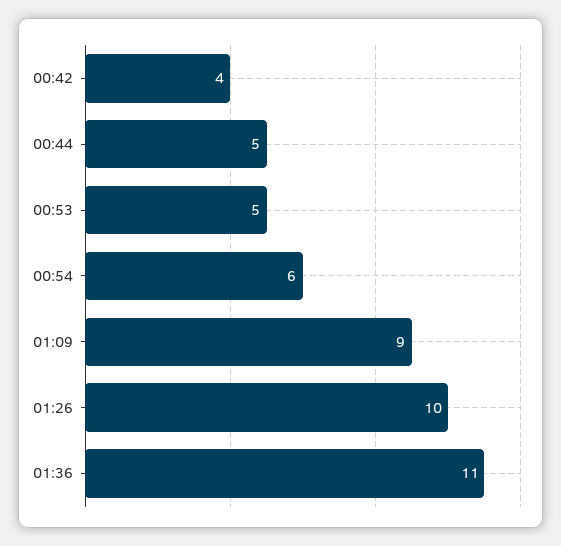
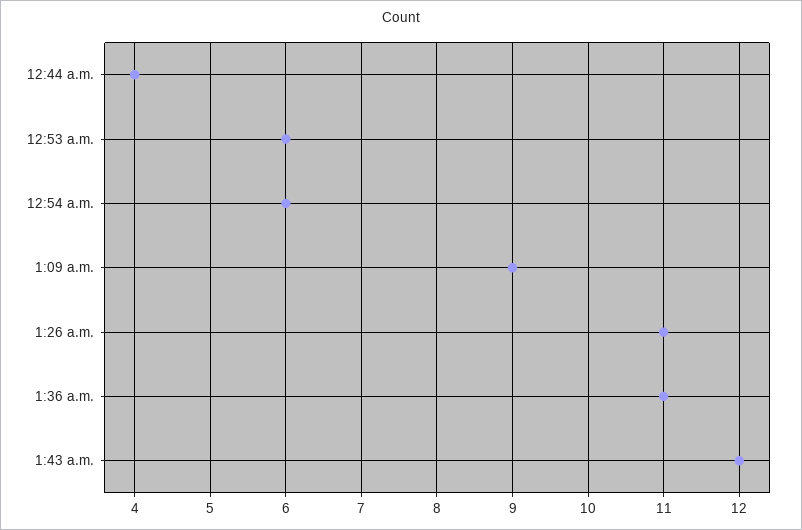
00:42: 4 -> none
00:44: 5 -> 4
00:53: 5 -> 6
01:26: 10 -> 11
1:43 a.m.: none -> 12

